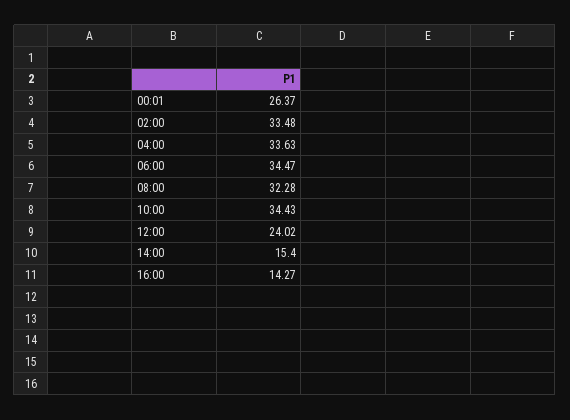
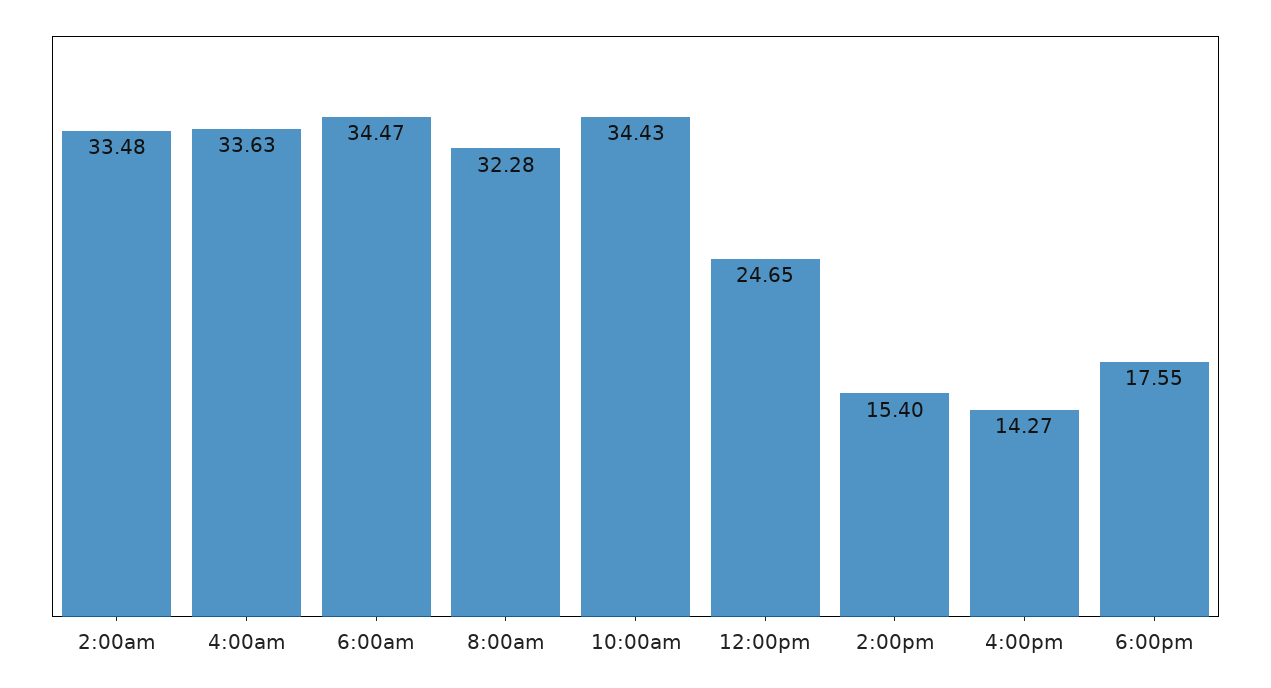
00:01: 26.37 -> none
12:00: 24.02 -> 24.65
6:00pm: none -> 17.55

